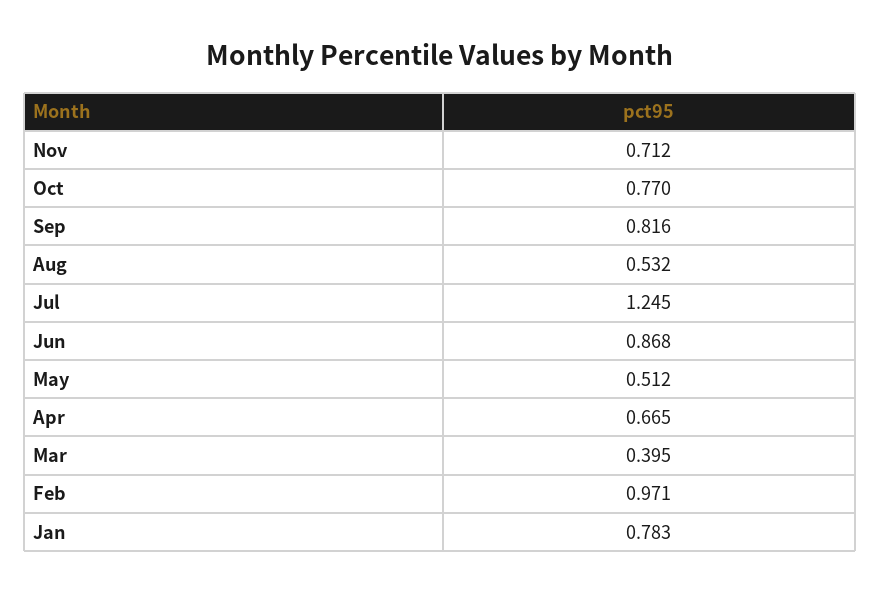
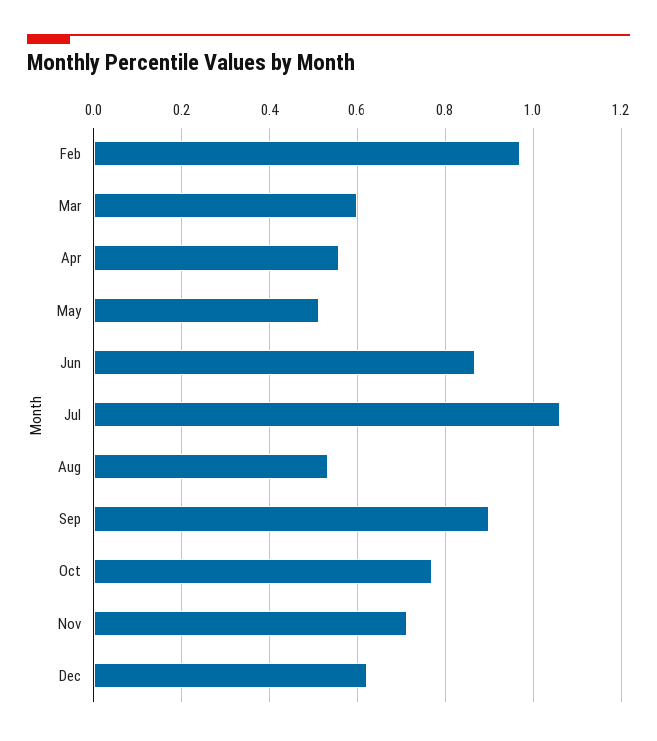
Sep: 0.816 -> 0.9
Jul: 1.245 -> 1.06
Apr: 0.665 -> 0.56
Mar: 0.395 -> 0.6
Jan: 0.783 -> none
Dec: none -> 0.62

